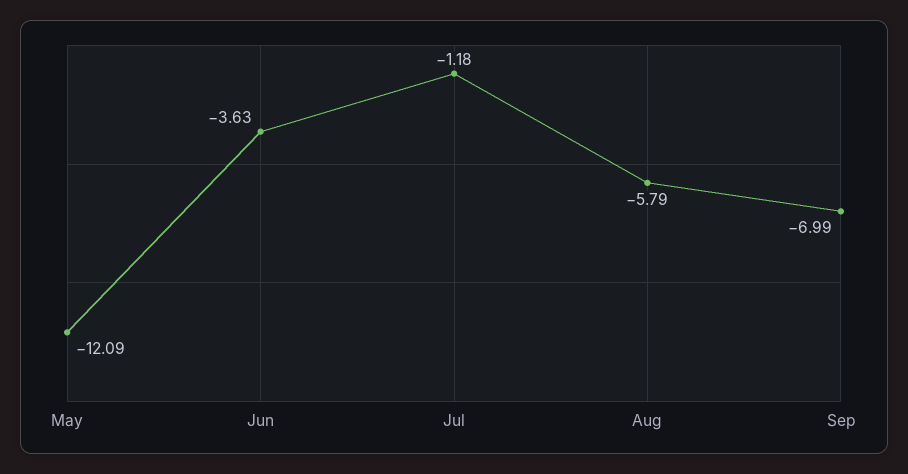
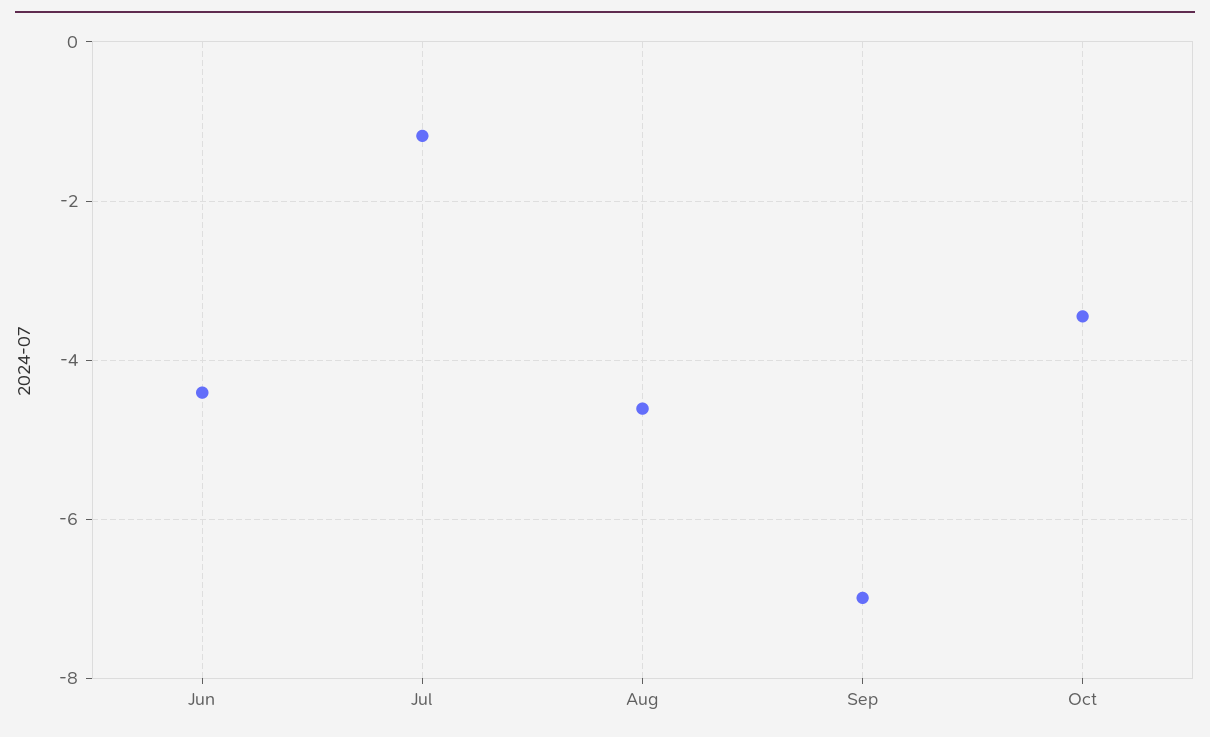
May: -12.09 -> none
Jun: -3.63 -> -4.4
Aug: -5.79 -> -4.6
Oct: none -> -3.4

